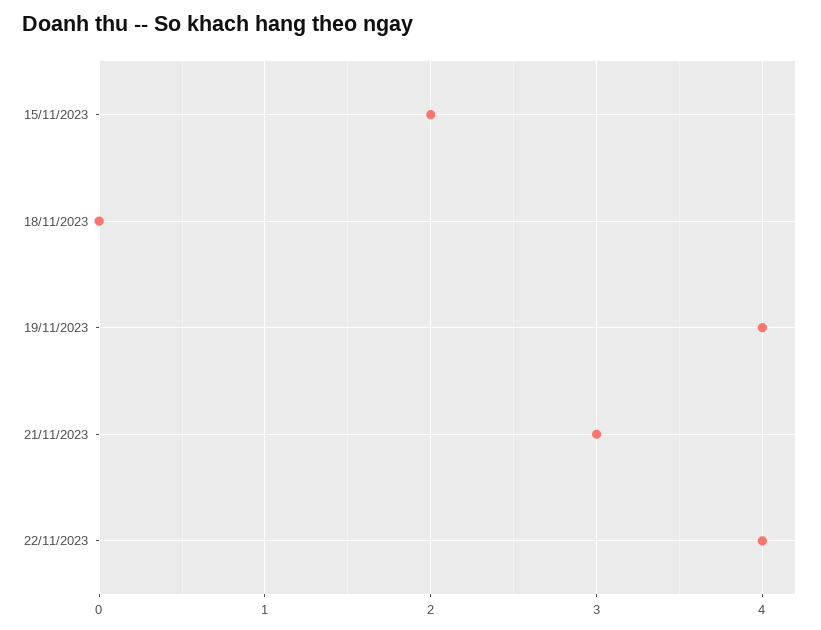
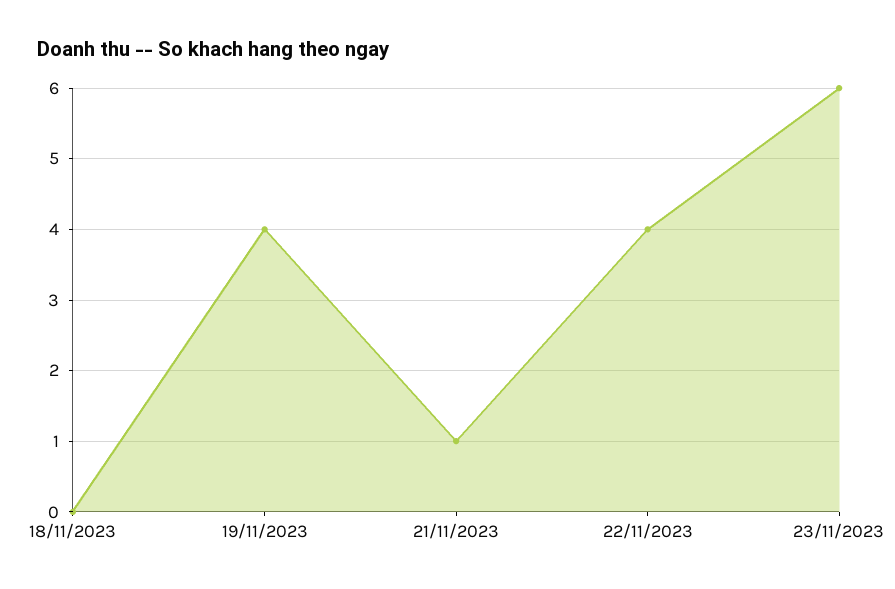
15/11/2023: 2 -> none
21/11/2023: 3 -> 1
23/11/2023: none -> 6

